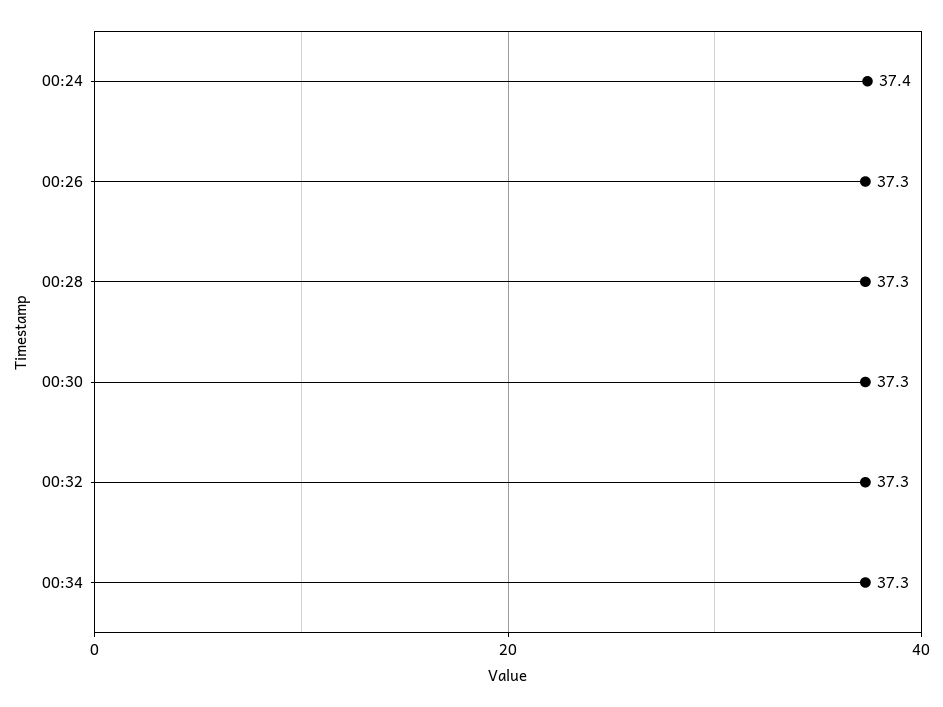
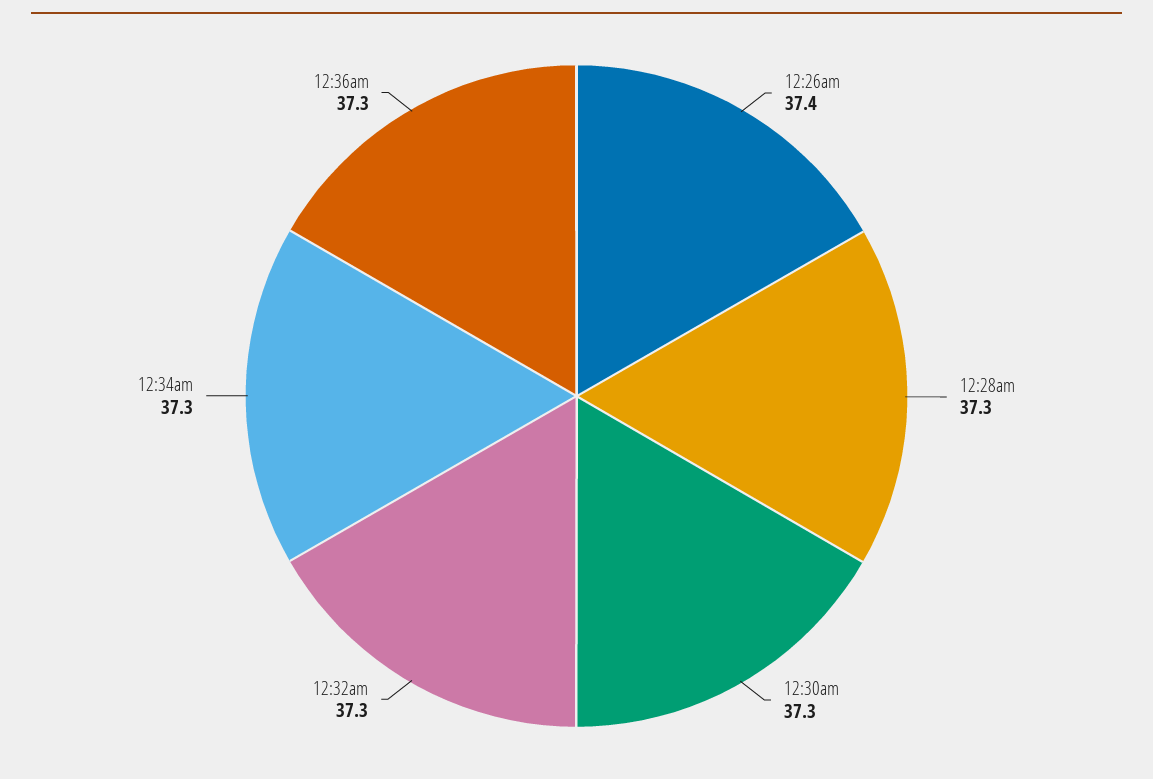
00:24: 37.4 -> none
00:26: 37.3 -> 37.4
12:36am: none -> 37.3

